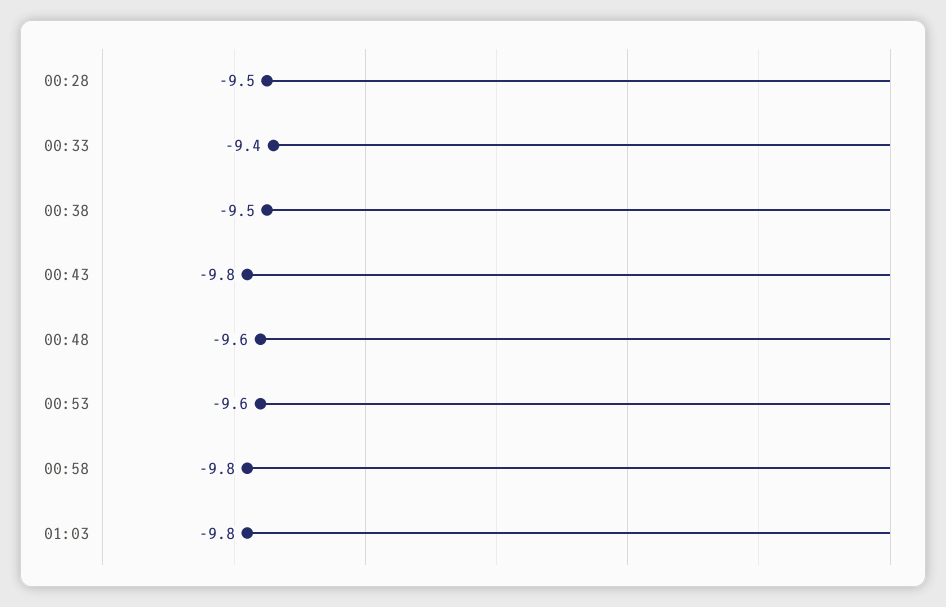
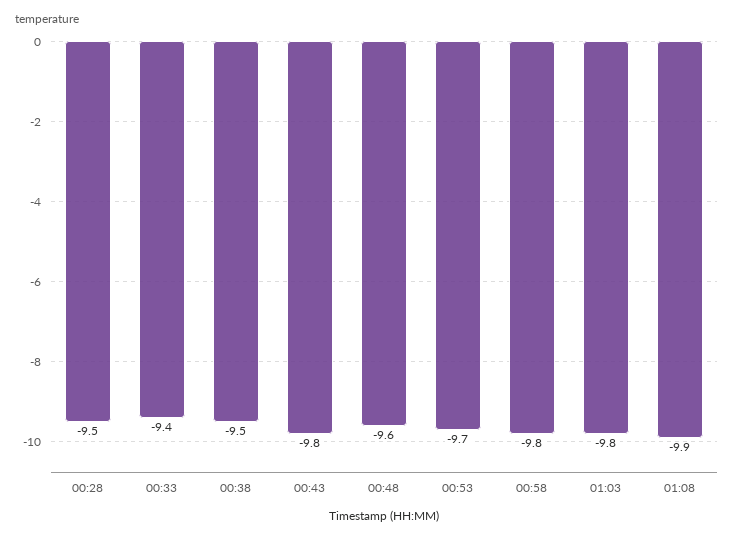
00:53: -9.6 -> -9.7
01:08: none -> -9.9

